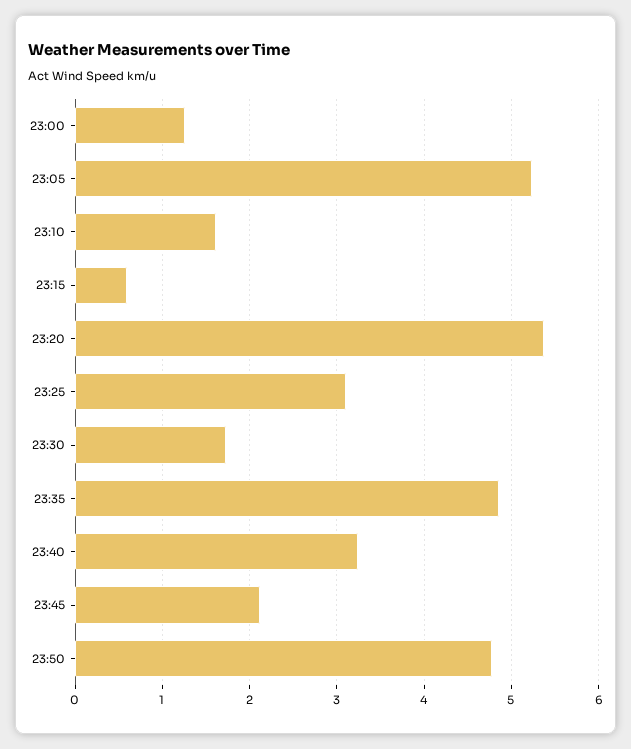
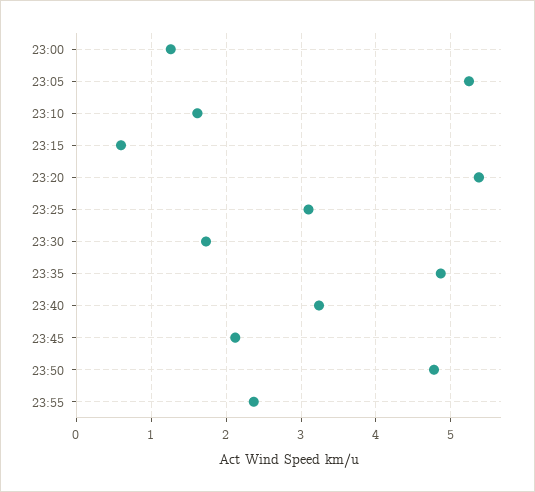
23:55: none -> 2.4

